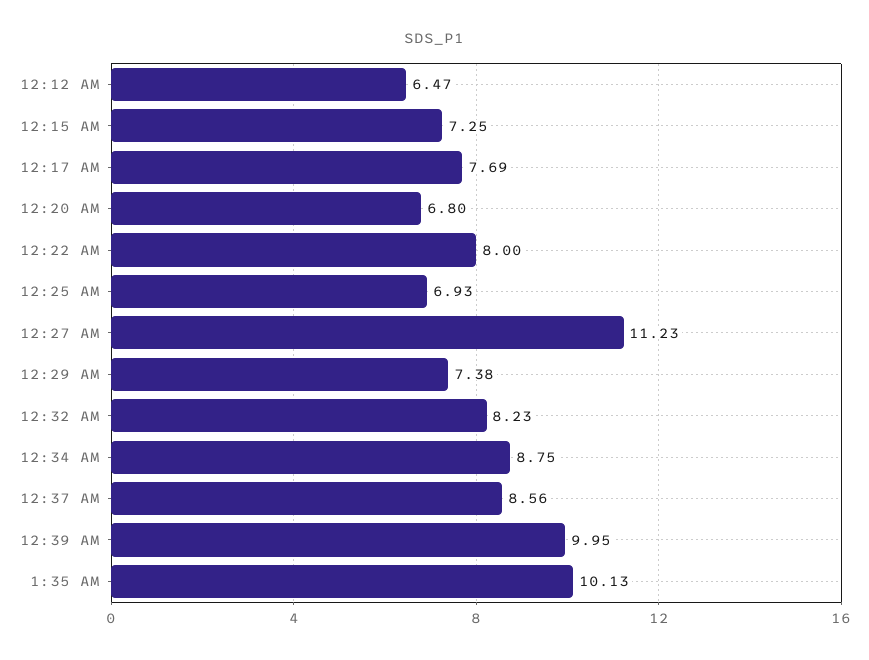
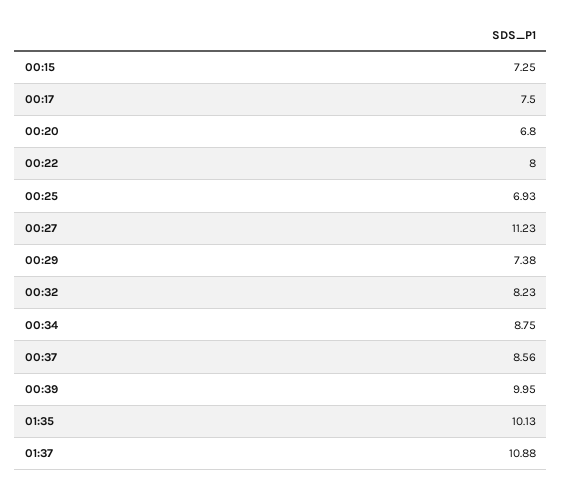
12:12 AM: 6.47 -> none
12:17 AM: 7.69 -> 7.5
01:37: none -> 10.88

